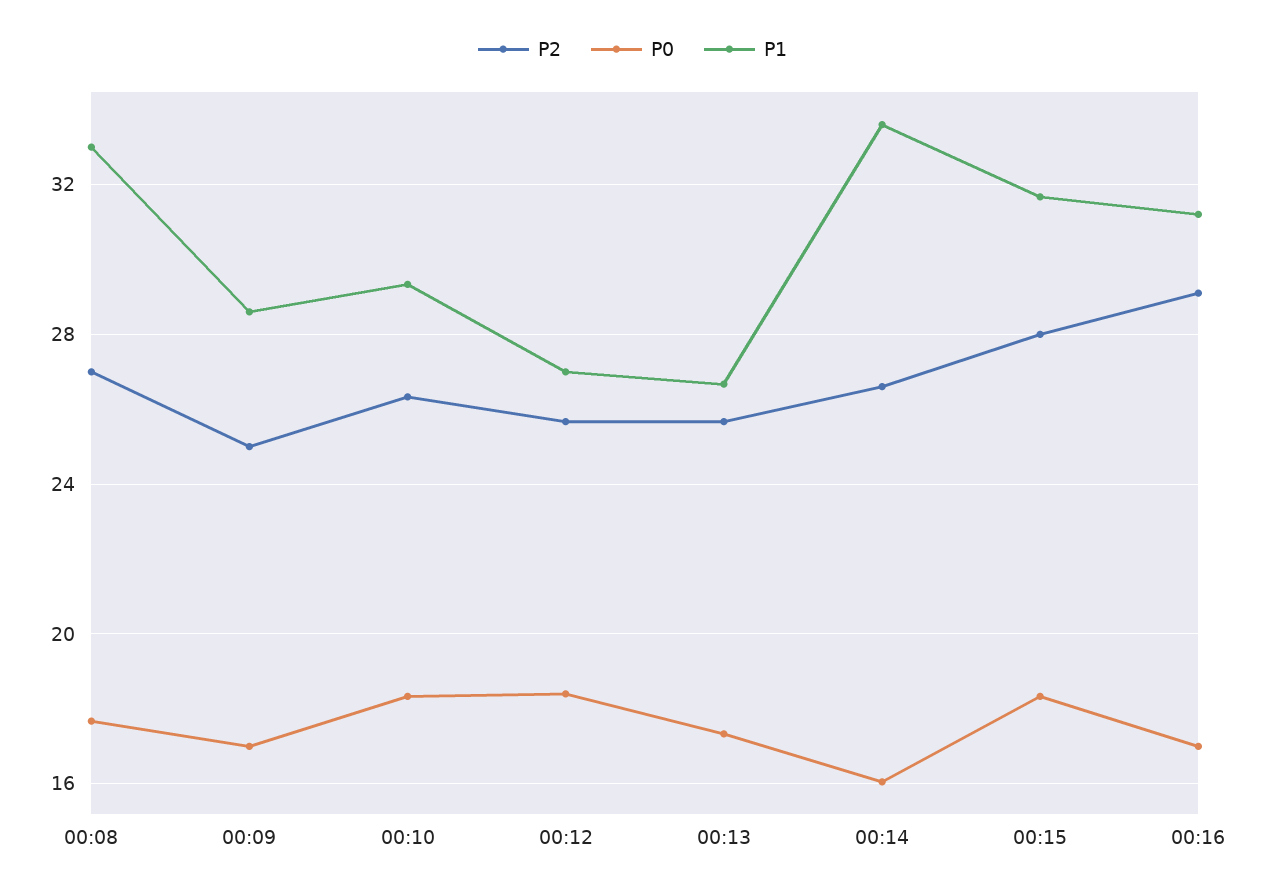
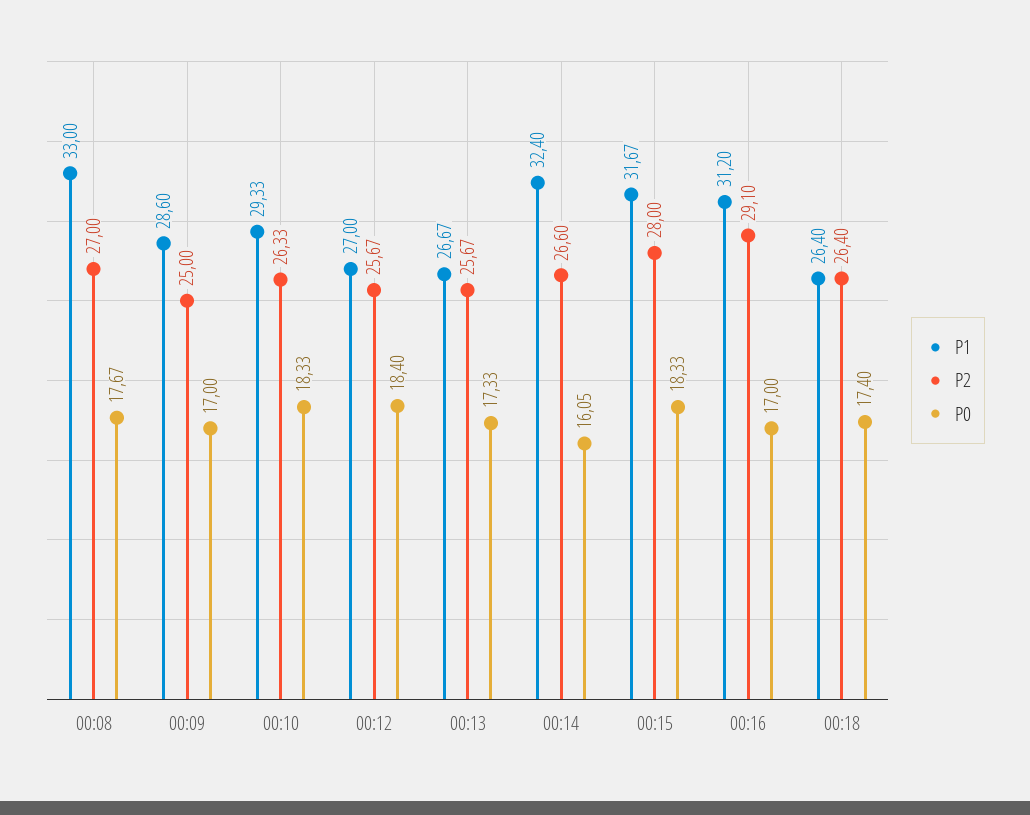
P1, 00:14: 33.5 -> 32.4
P1, 00:18: none -> 26.4
P2, 00:18: none -> 26.4
P0, 00:18: none -> 17.4

